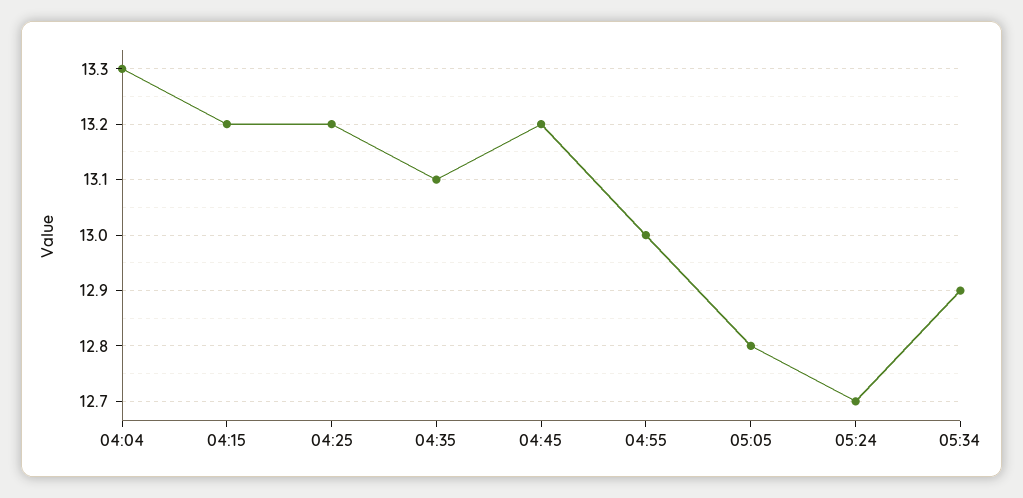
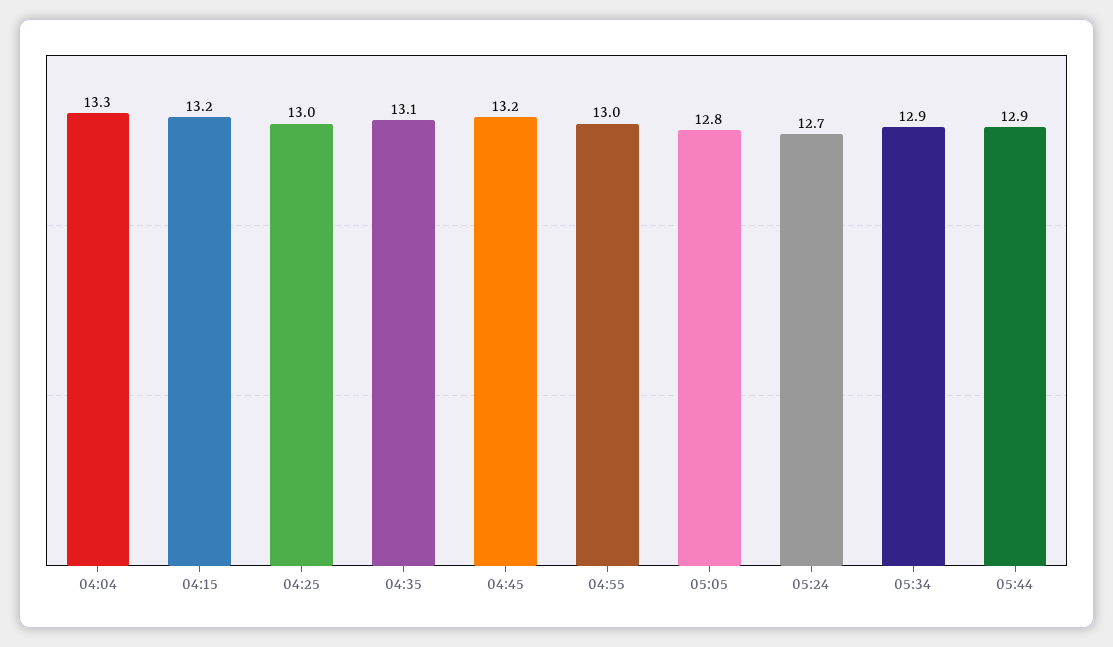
04:25: 13.2 -> 13
05:44: none -> 12.9

